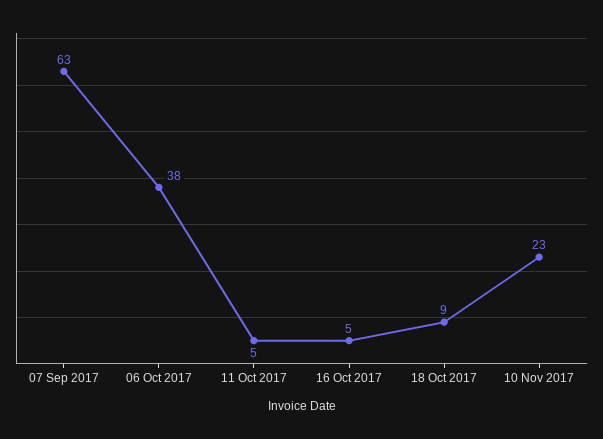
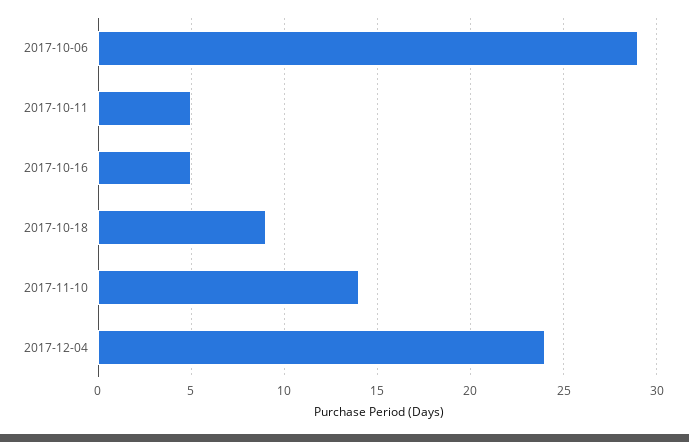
07 Sep 2017: 63 -> none
06 Oct 2017: 38 -> 29
10 Nov 2017: 23 -> 14
2017-12-04: none -> 24

